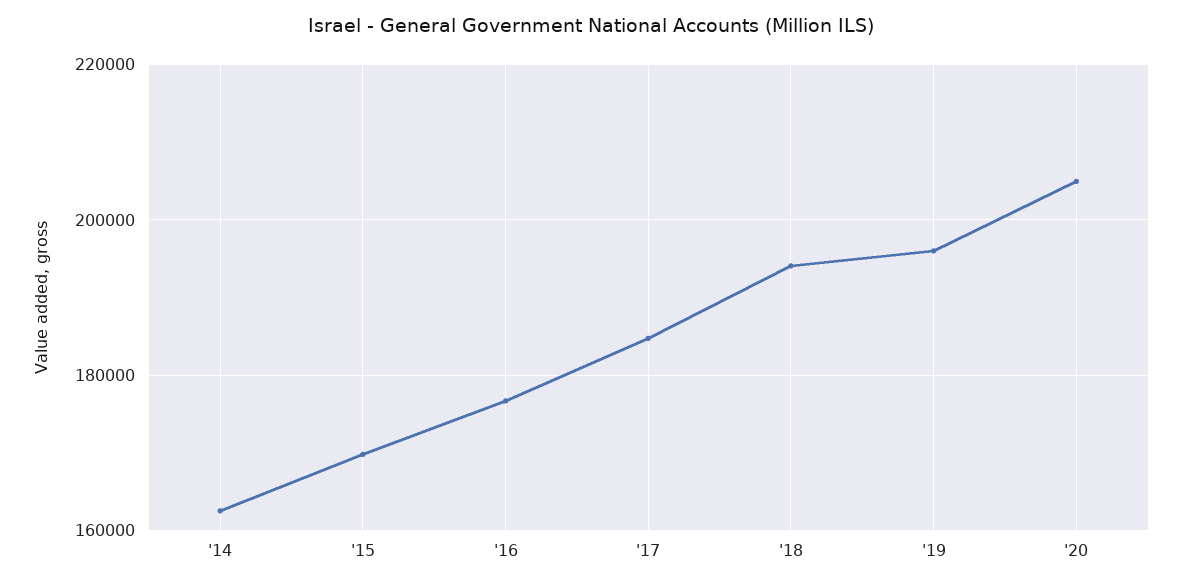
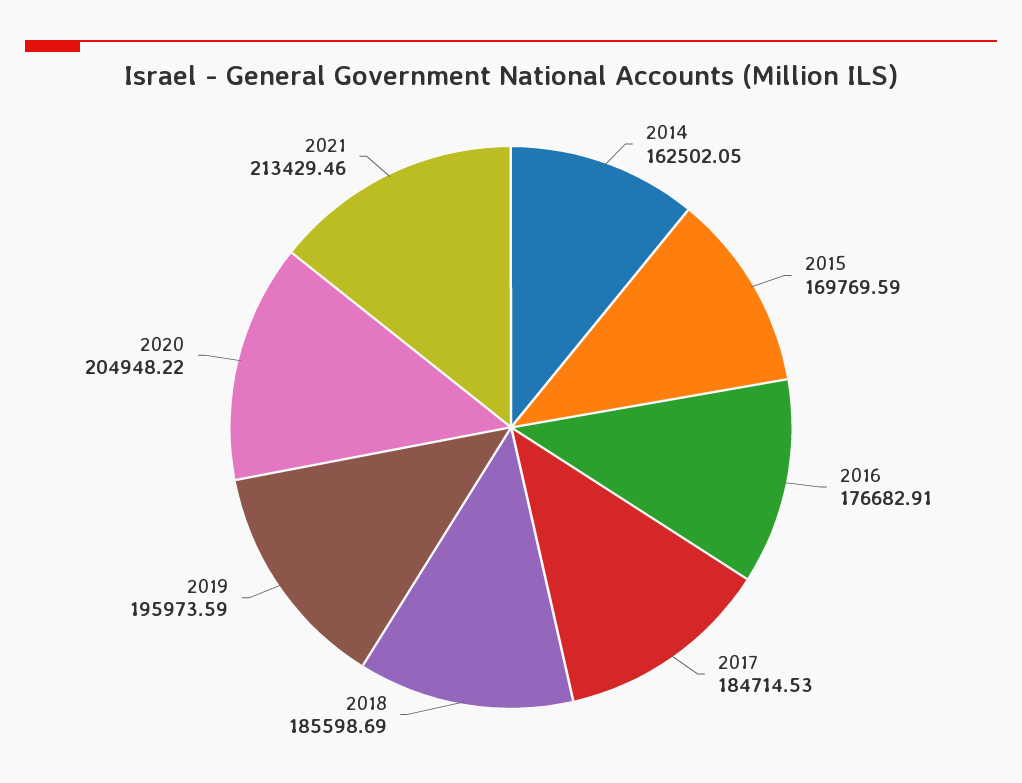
'18: 194000 -> 185598.69
2021: none -> 213429.46

